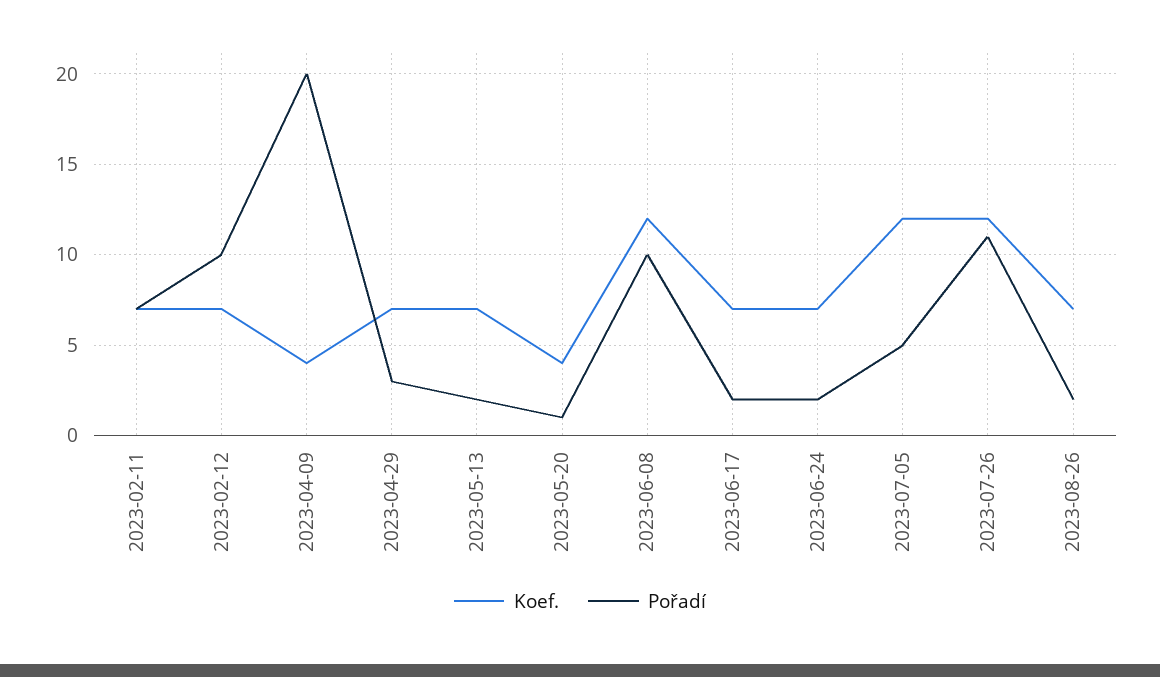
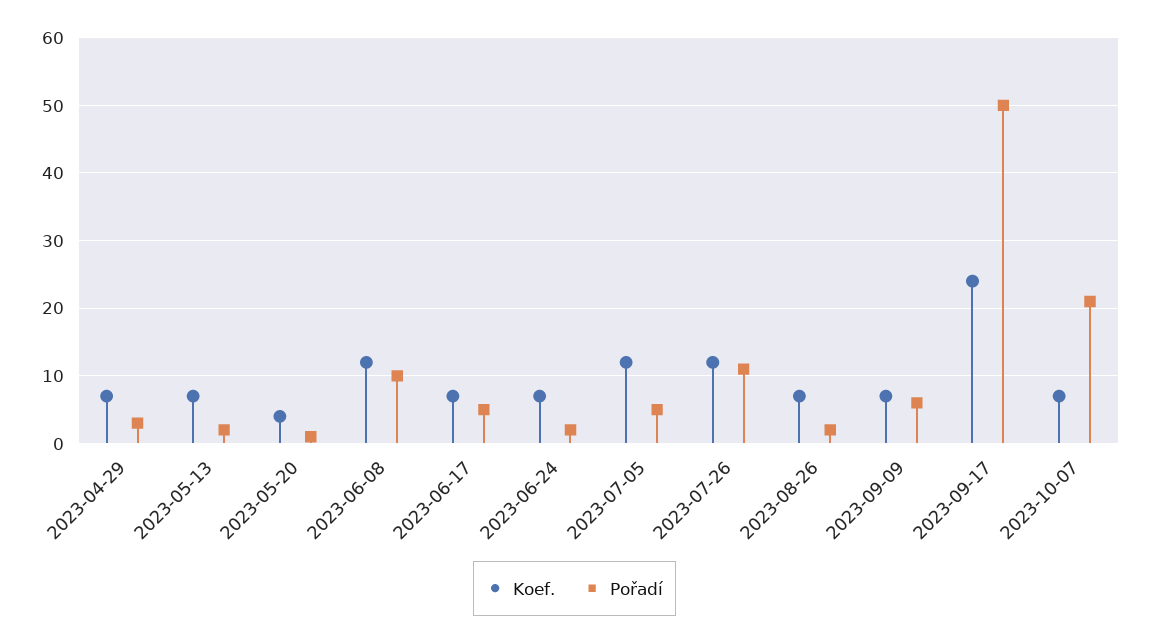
Koef., 2023-02-11: 7 -> none
Pořadí, 2023-02-11: 7 -> none
Koef., 2023-02-12: 7 -> none
Pořadí, 2023-02-12: 10 -> none
Koef., 2023-04-09: 4 -> none
Pořadí, 2023-04-09: 20 -> none
Pořadí, 2023-06-17: 2 -> 5
Koef., 2023-09-09: none -> 7
Pořadí, 2023-09-09: none -> 6
Koef., 2023-09-17: none -> 24
Pořadí, 2023-09-17: none -> 50
Koef., 2023-10-07: none -> 7
Pořadí, 2023-10-07: none -> 21

